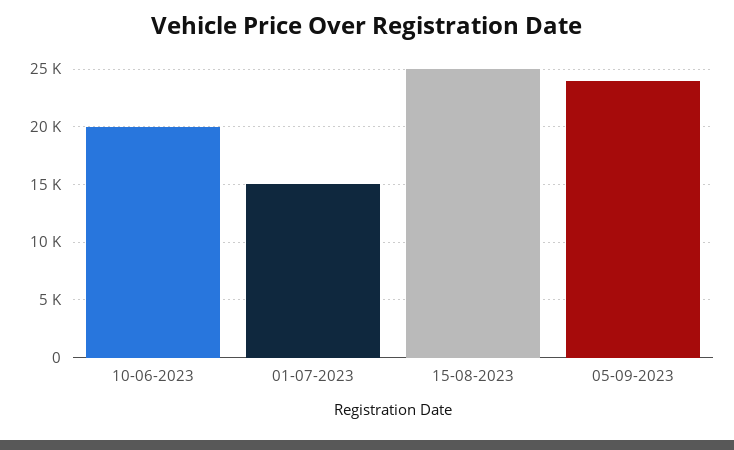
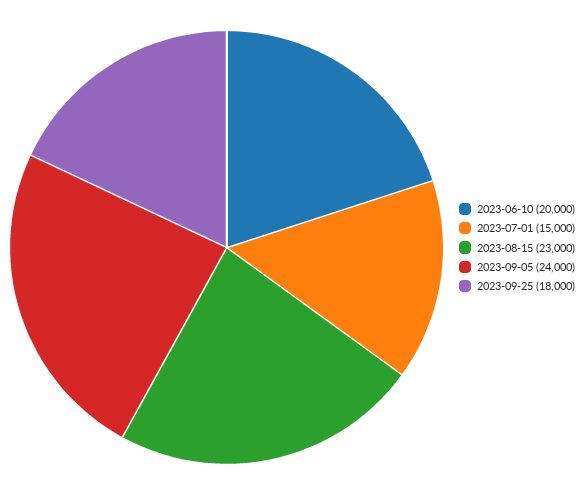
15-08-2023: 25000 -> 23000
2023-09-25: none -> 18000

